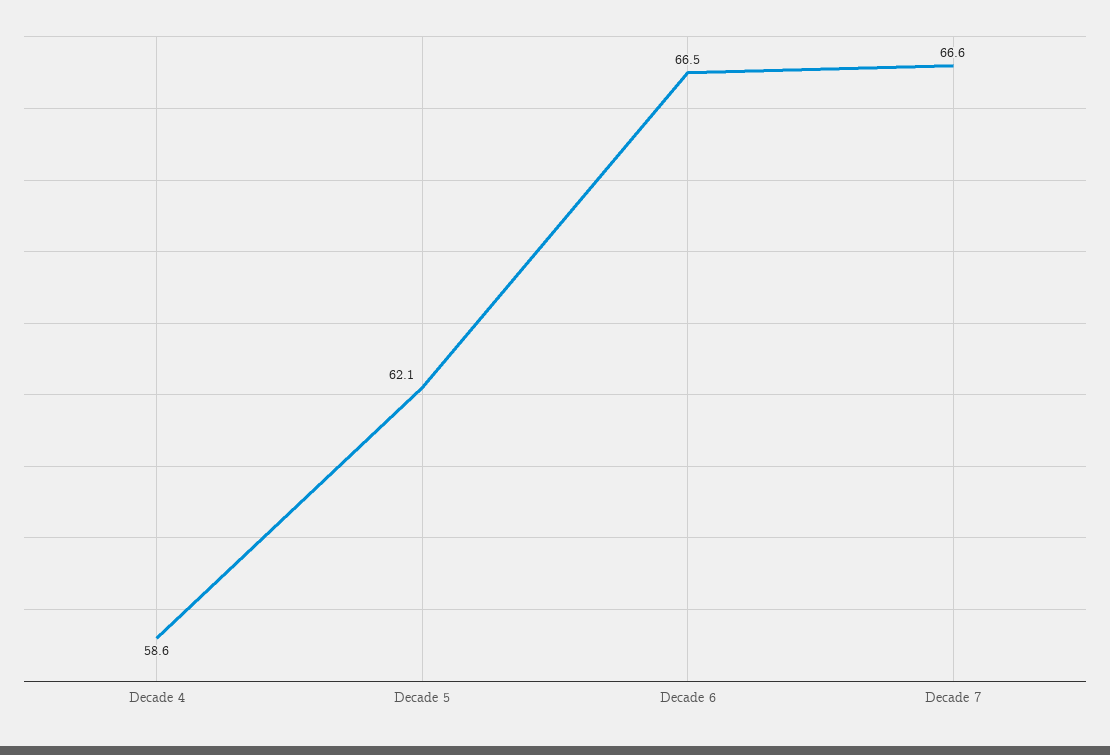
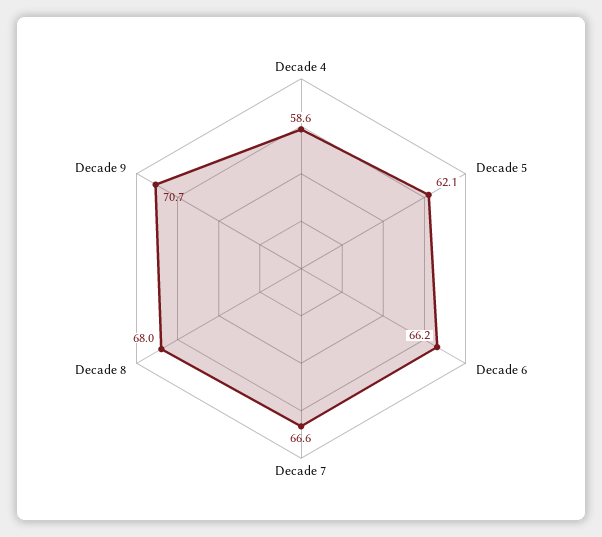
Decade 6: 66.5 -> 66.2
Decade 8: none -> 68
Decade 9: none -> 70.7

